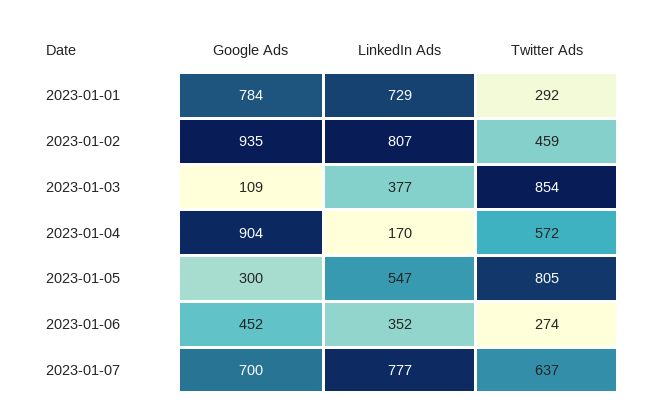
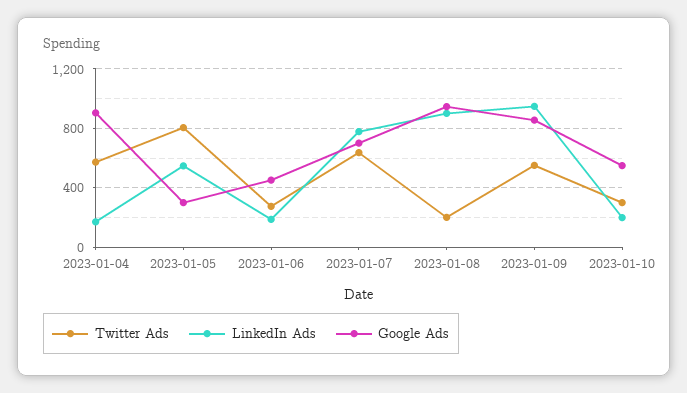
Google Ads, 2023-01-01: 784 -> none
LinkedIn Ads, 2023-01-01: 729 -> none
Twitter Ads, 2023-01-01: 292 -> none
Google Ads, 2023-01-02: 935 -> none
LinkedIn Ads, 2023-01-02: 807 -> none
Twitter Ads, 2023-01-02: 459 -> none
Google Ads, 2023-01-03: 109 -> none
LinkedIn Ads, 2023-01-03: 377 -> none
Twitter Ads, 2023-01-03: 854 -> none
LinkedIn Ads, 2023-01-06: 352 -> 200
Twitter Ads, 2023-01-08: none -> 200
LinkedIn Ads, 2023-01-08: none -> 900
Google Ads, 2023-01-08: none -> 950
Twitter Ads, 2023-01-09: none -> 550
LinkedIn Ads, 2023-01-09: none -> 950
Google Ads, 2023-01-09: none -> 850
Twitter Ads, 2023-01-10: none -> 300
LinkedIn Ads, 2023-01-10: none -> 200
Google Ads, 2023-01-10: none -> 550

